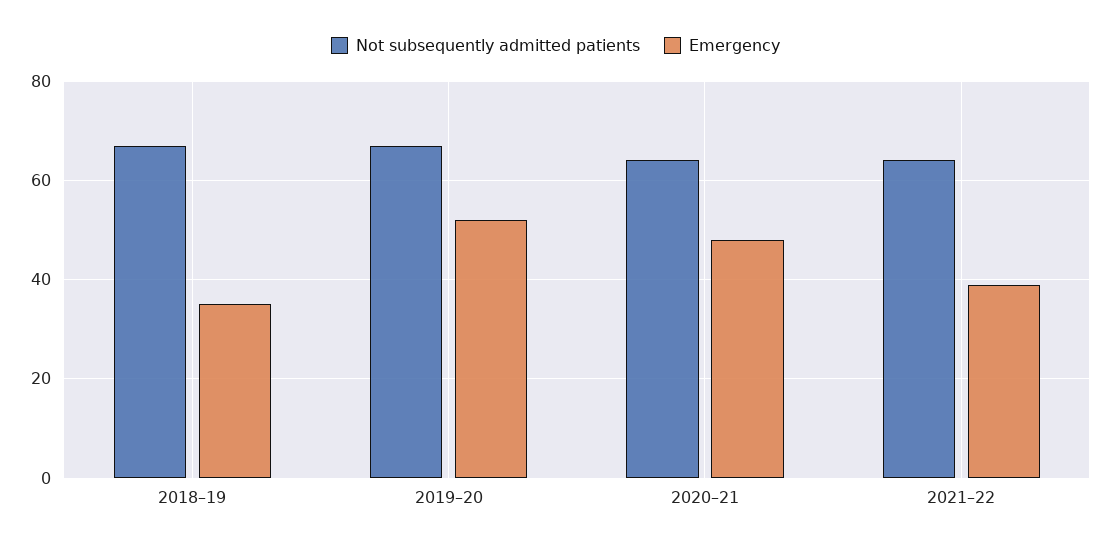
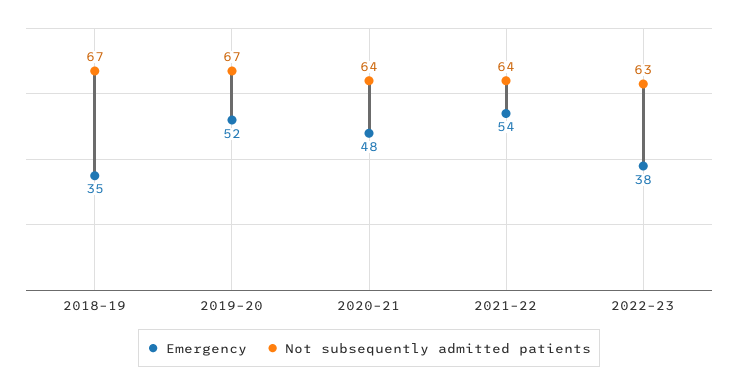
Emergency, 2021–22: 40 -> 54
Emergency, 2022–23: none -> 38
Not subsequently admitted patients, 2022–23: none -> 63

